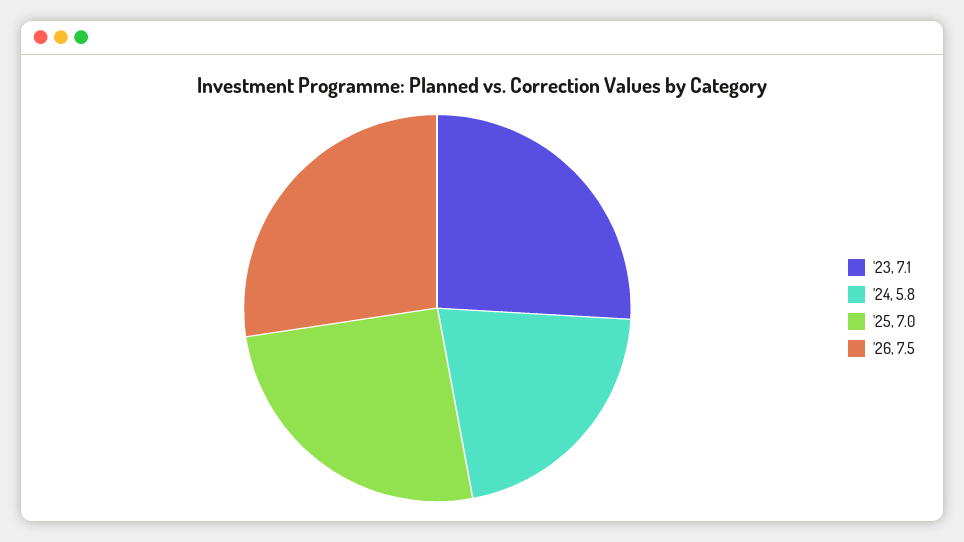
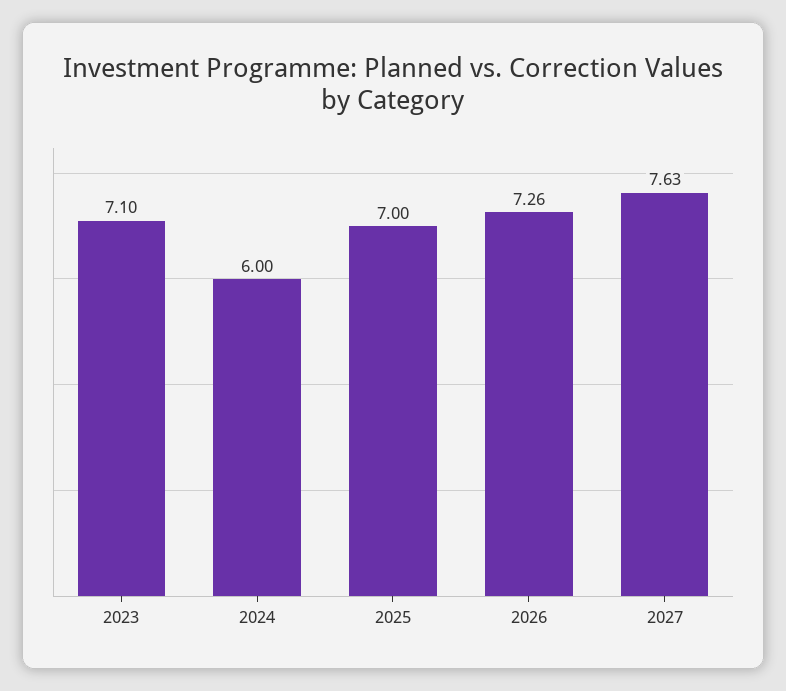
'24: 5.8 -> 6
'26: 7.5 -> 7.26
2027: none -> 7.63

